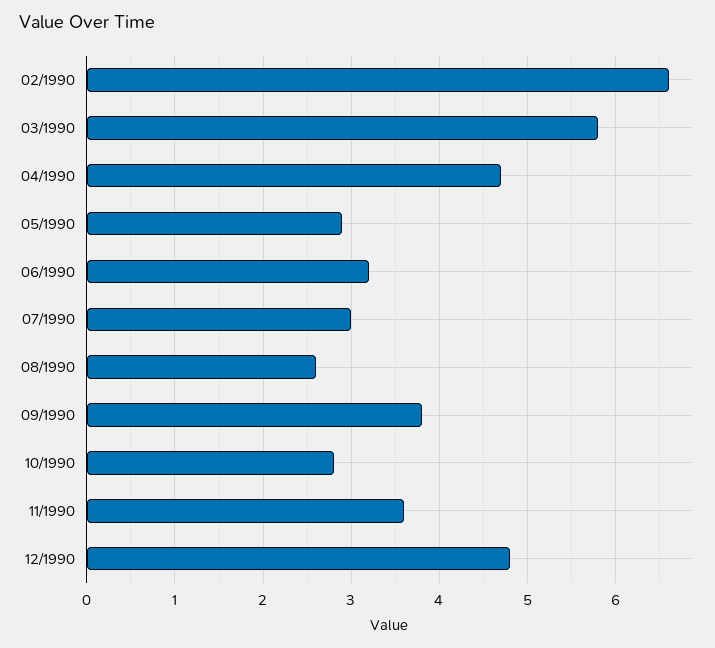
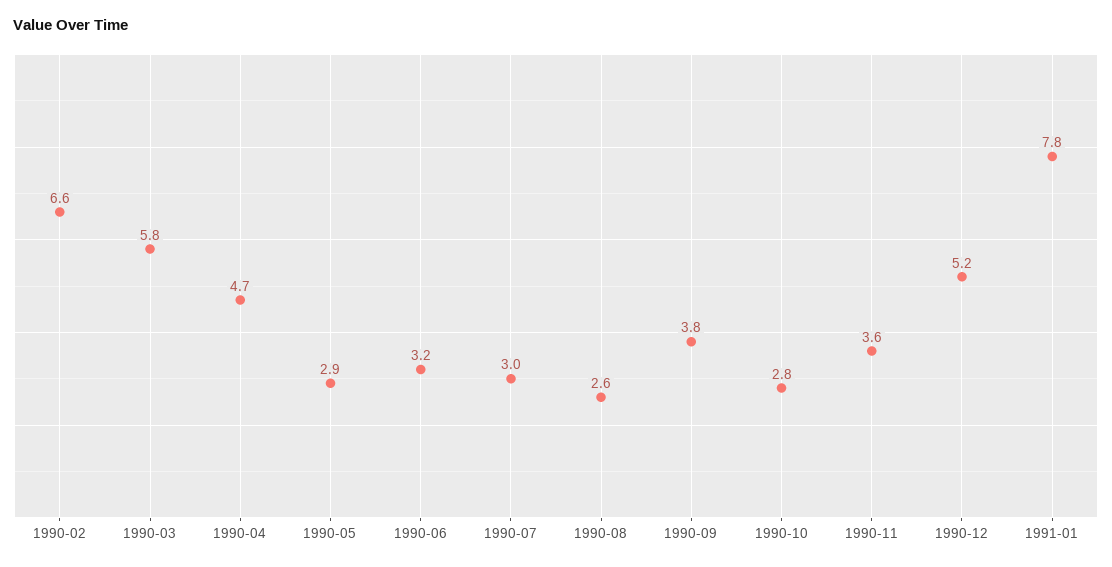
12/1990: 4.8 -> 5.2
1991-01: none -> 7.8

